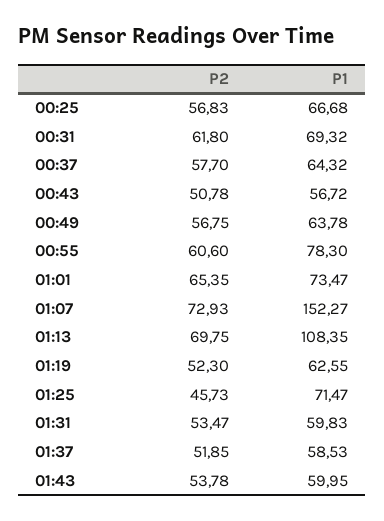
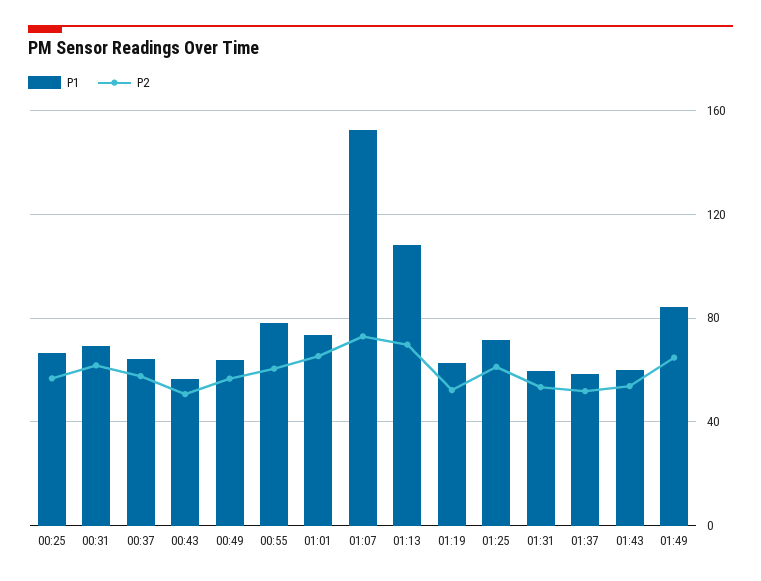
P2, 01:25: 45.73 -> 60
P1, 01:49: none -> 85
P2, 01:49: none -> 65

